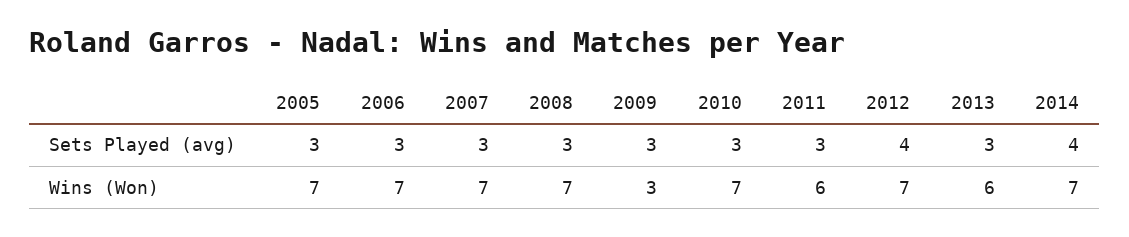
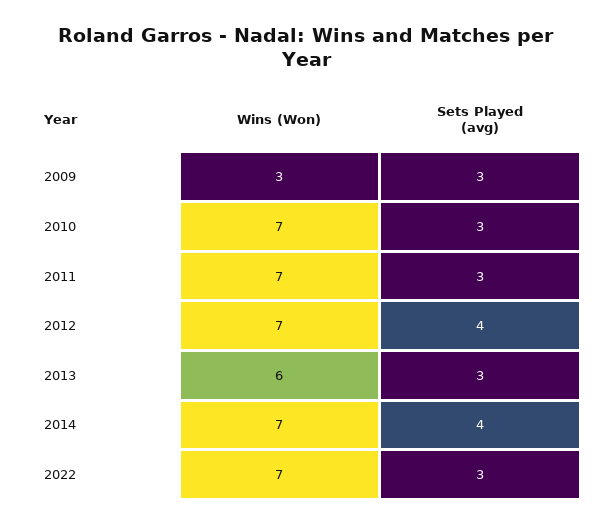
2005, Sets Played (avg): 3 -> none
2006, Sets Played (avg): 3 -> none
2007, Sets Played (avg): 3 -> none
2008, Sets Played (avg): 3 -> none
2005, Wins (Won): 7 -> none
2006, Wins (Won): 7 -> none
2007, Wins (Won): 7 -> none
2008, Wins (Won): 7 -> none
2011, Wins (Won): 6 -> 7
2022, Wins (Won): none -> 7
2022, Sets Played (avg): none -> 3

